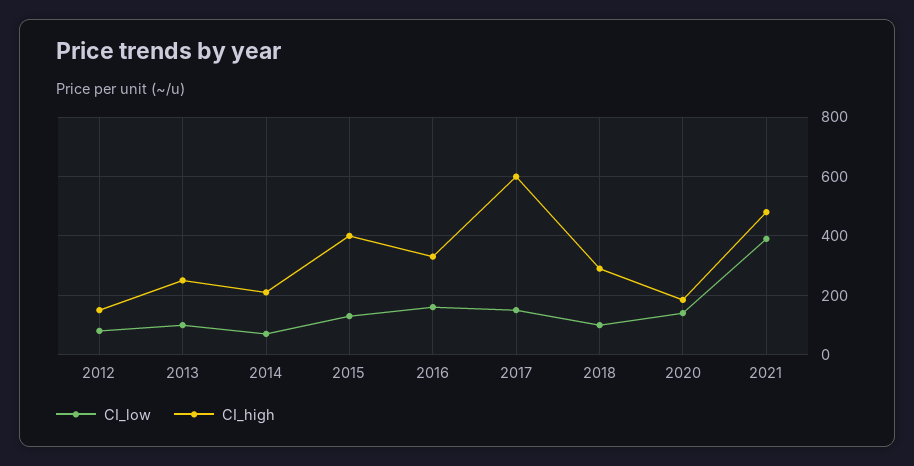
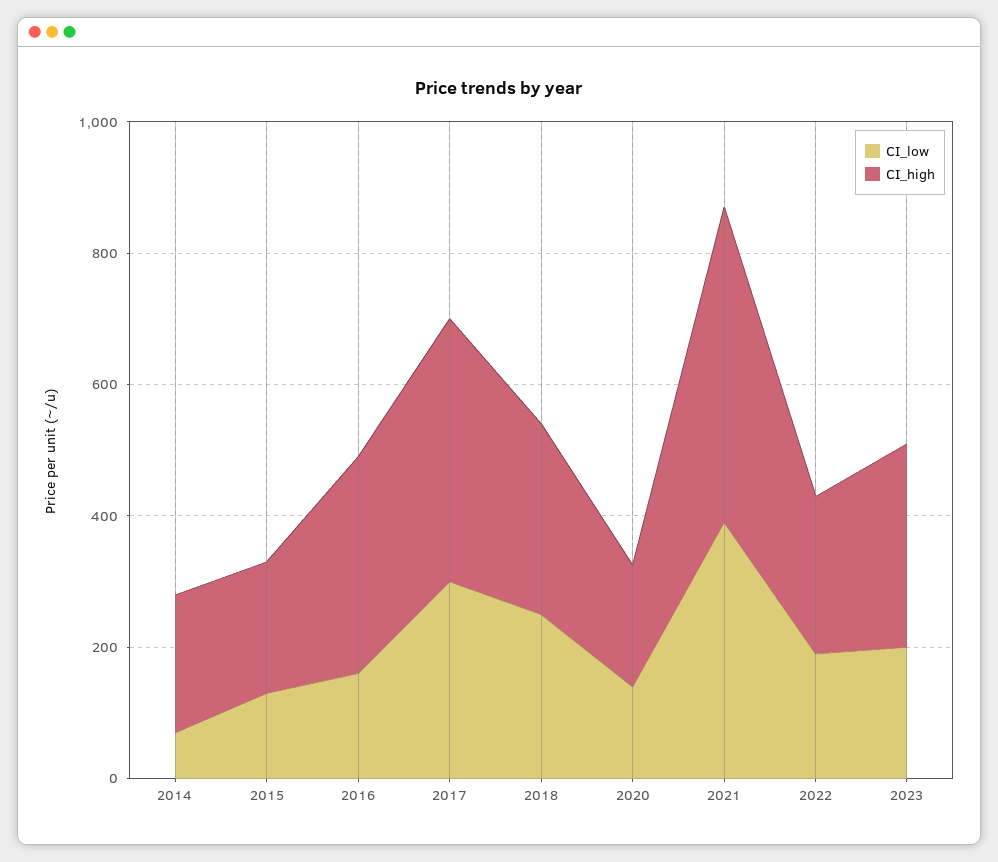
CI_low, 2012: 75 -> none
CI_high, 2012: 150 -> none
CI_low, 2013: 100 -> none
CI_high, 2013: 250 -> none
CI_high, 2015: 400 -> 200
CI_low, 2017: 150 -> 300
CI_high, 2017: 600 -> 400
CI_low, 2018: 100 -> 250
CI_low, 2022: none -> 200
CI_high, 2022: none -> 250
CI_low, 2023: none -> 200
CI_high, 2023: none -> 300

